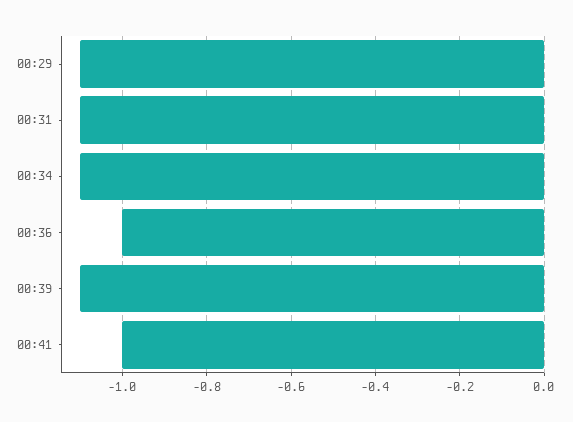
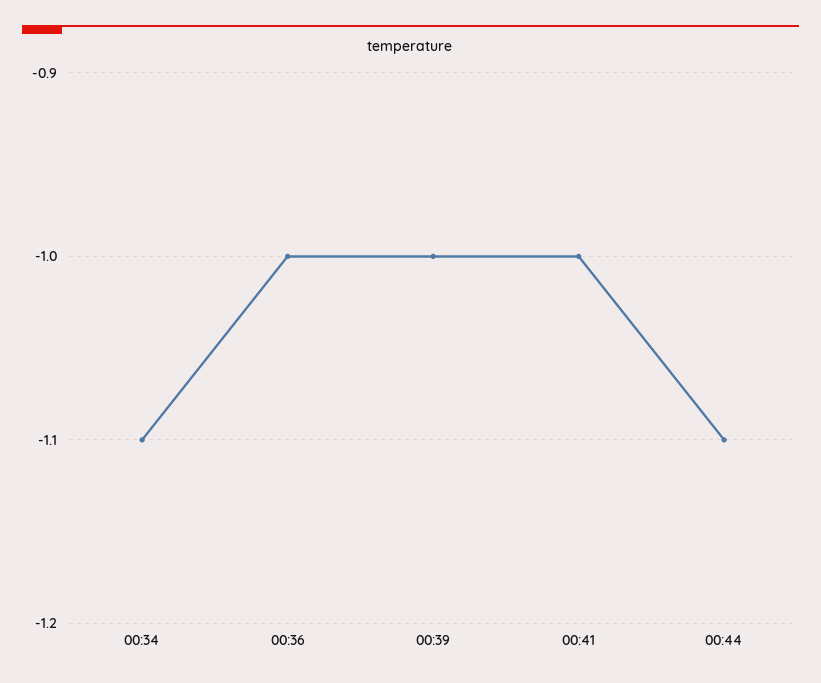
00:29: -1.1 -> none
00:31: -1.1 -> none
00:39: -1.1 -> -1
00:44: none -> -1.1

